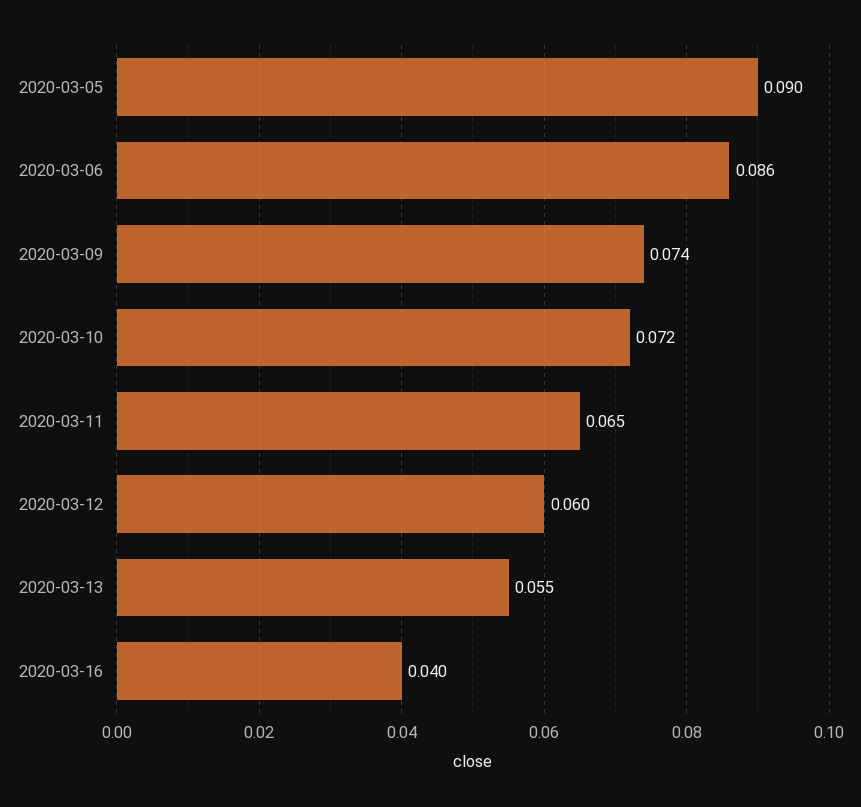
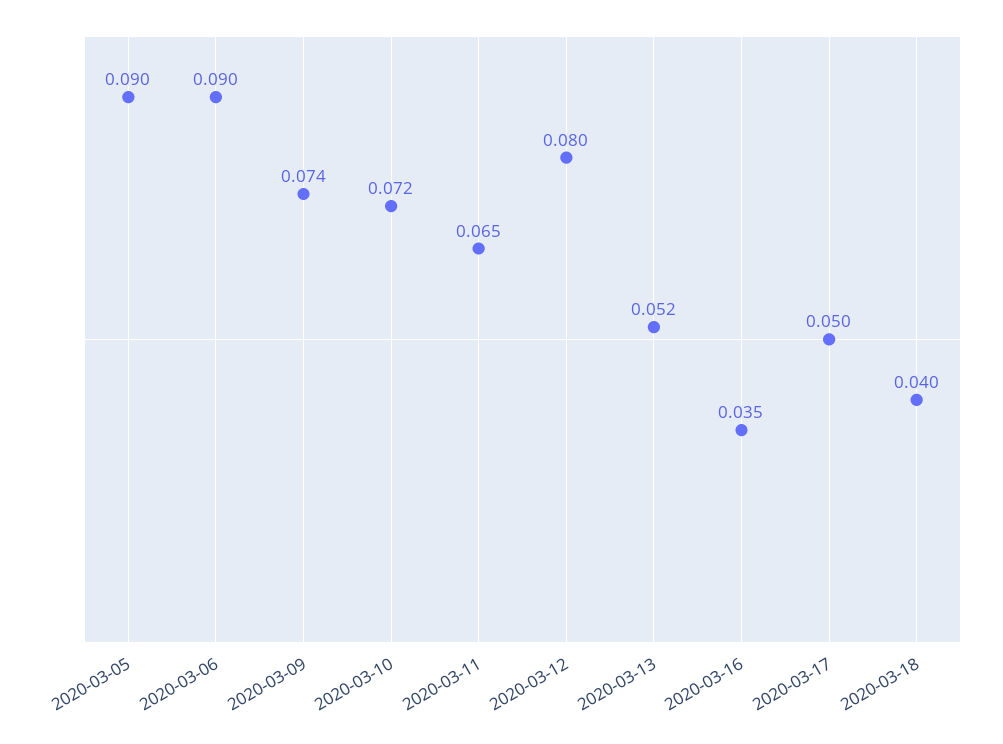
2020-03-06: 0.086 -> 0.09
2020-03-12: 0.06 -> 0.08
2020-03-13: 0.055 -> 0.052
2020-03-16: 0.04 -> 0.035
2020-03-17: none -> 0.05
2020-03-18: none -> 0.04

